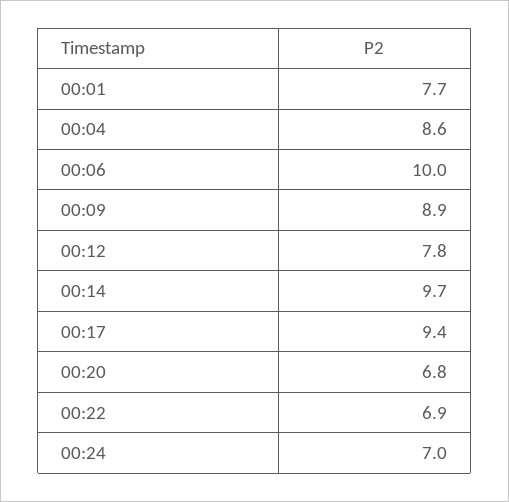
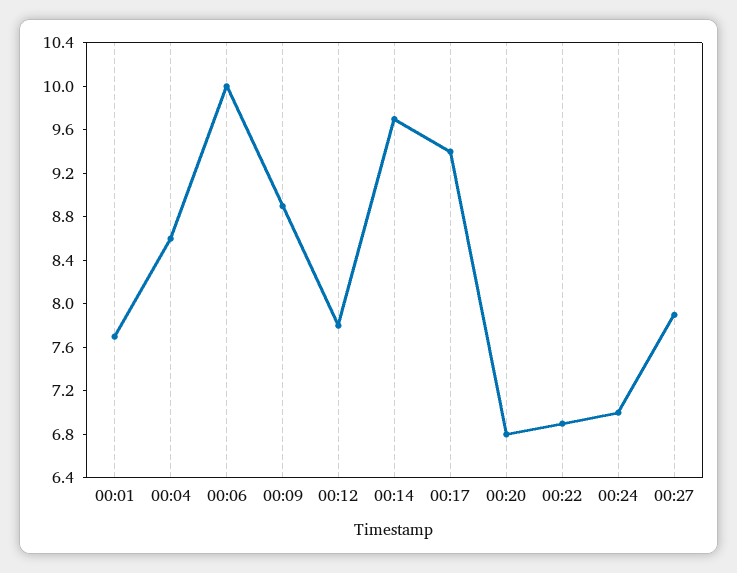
00:27: none -> 7.9

